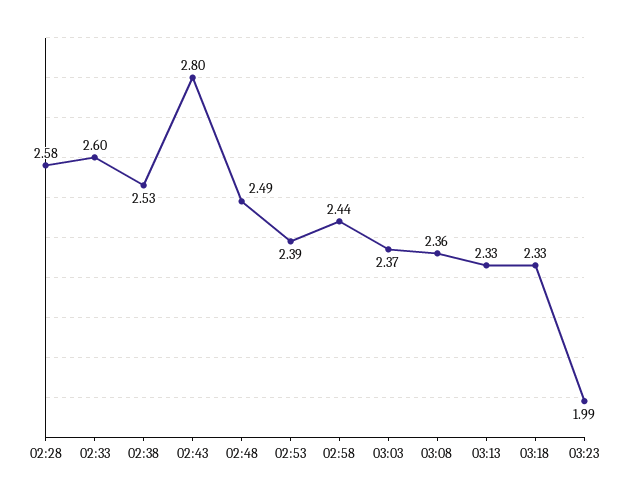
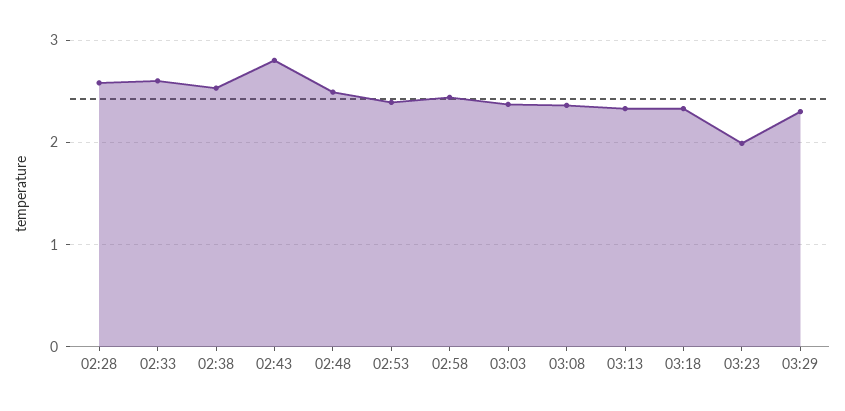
03:29: none -> 2.3

